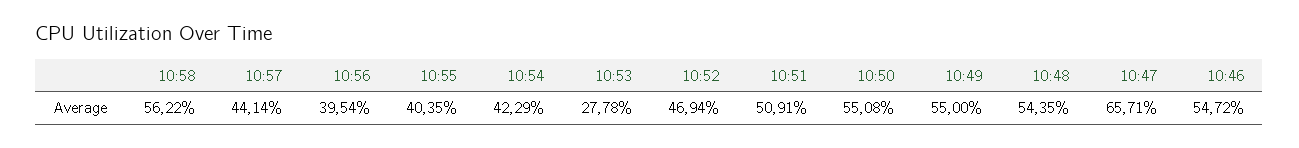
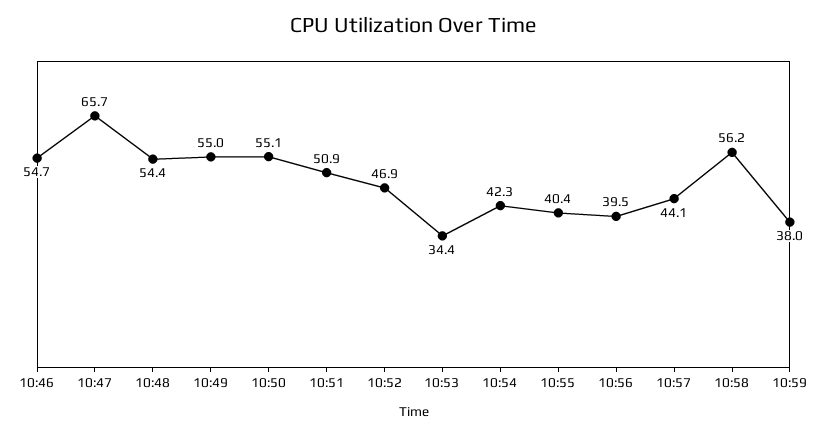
10:53: 27.78 -> 34.4
10:59: none -> 38

